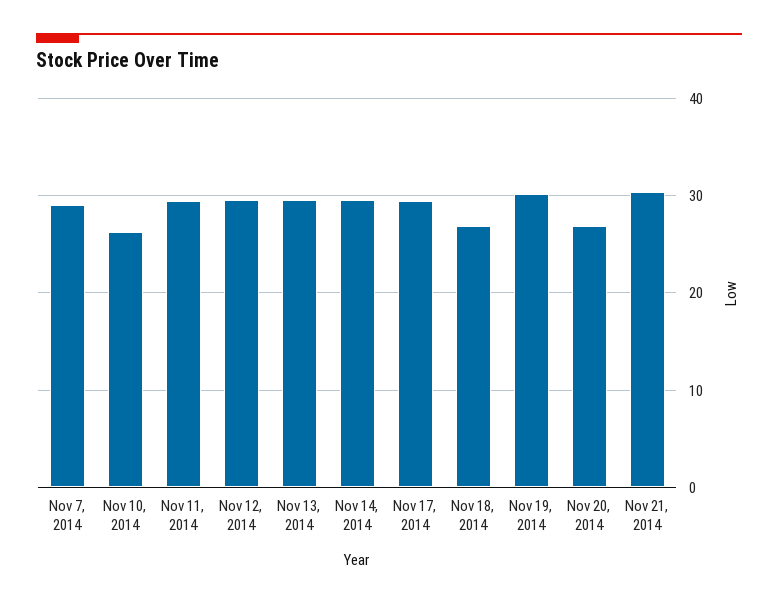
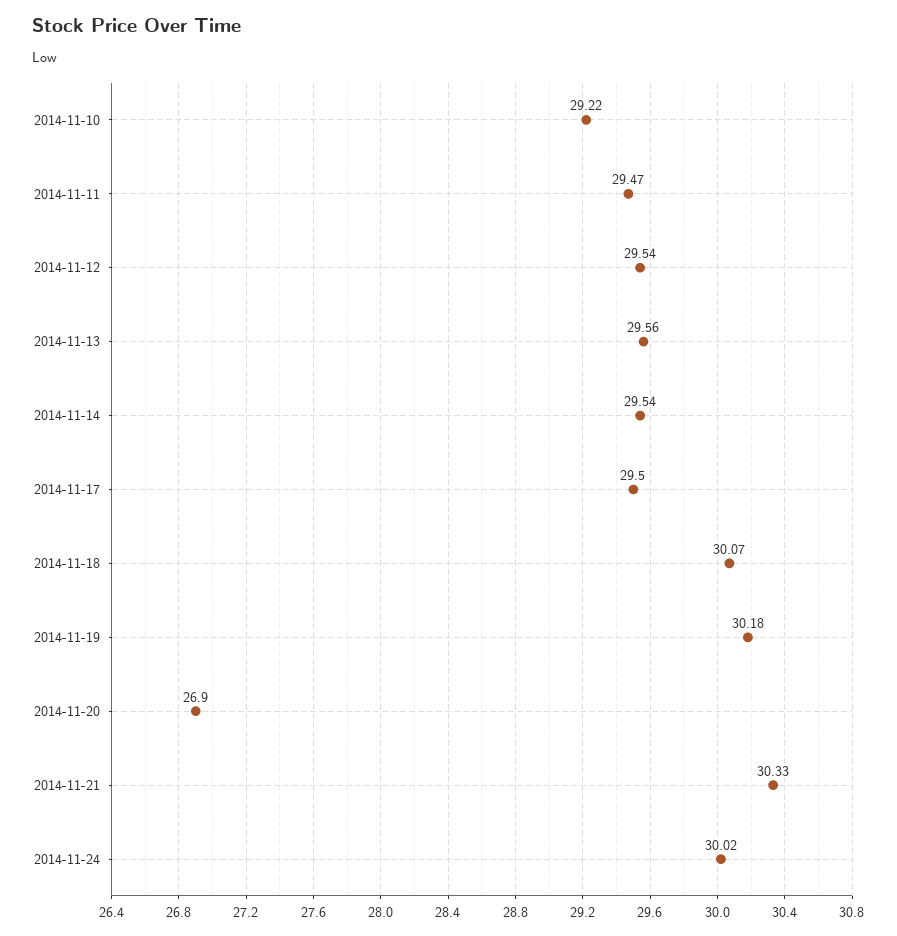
Nov 7, 2014: 29 -> none
Nov 10, 2014: 26 -> 29.22
Nov 18, 2014: 27 -> 30.07
2014-11-24: none -> 30.02

